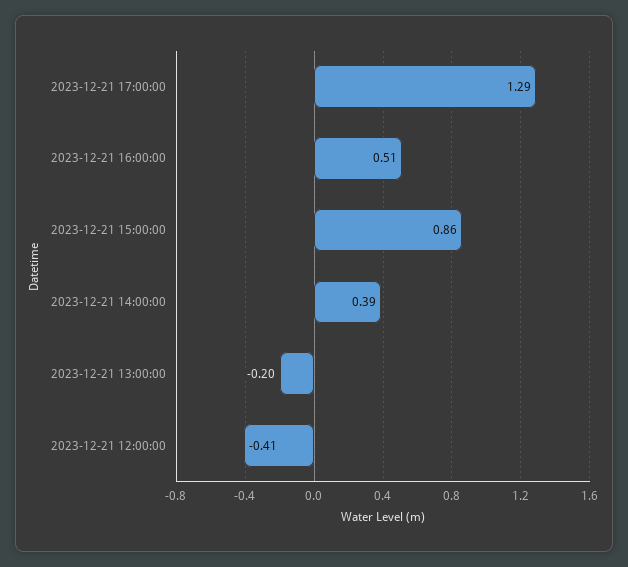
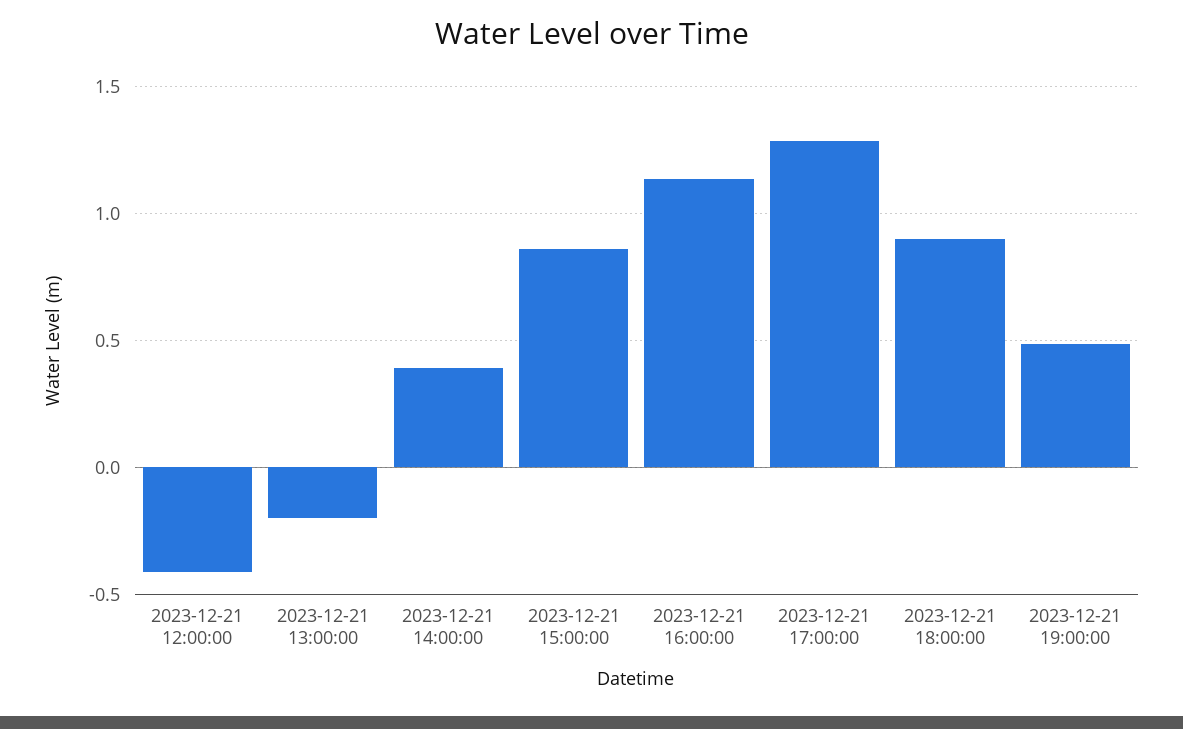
2023-12-21 16:00:00: 0.51 -> 1.15
2023-12-21 18:00:00: none -> 0.9
2023-12-21 19:00:00: none -> 0.5

